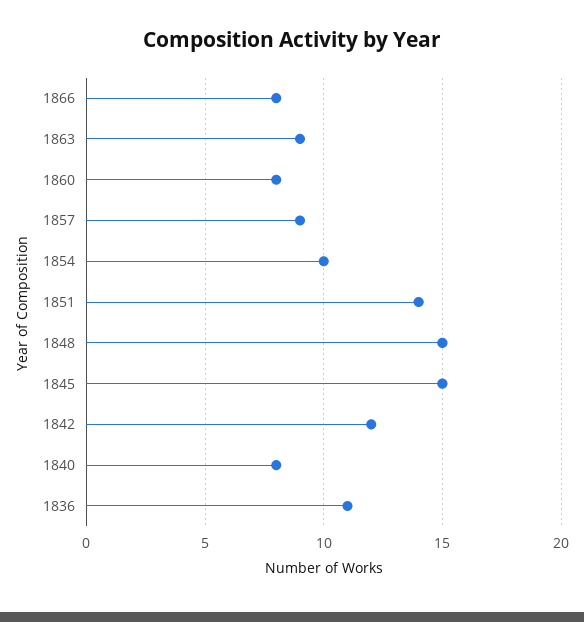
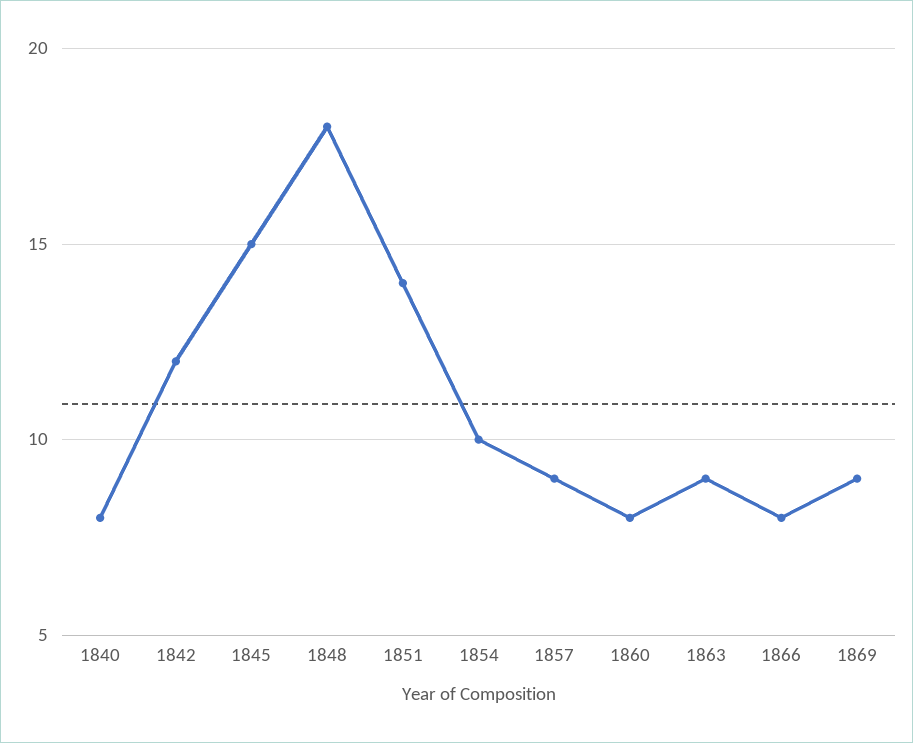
1848: 15 -> 18
1836: 11 -> none
1869: none -> 9

